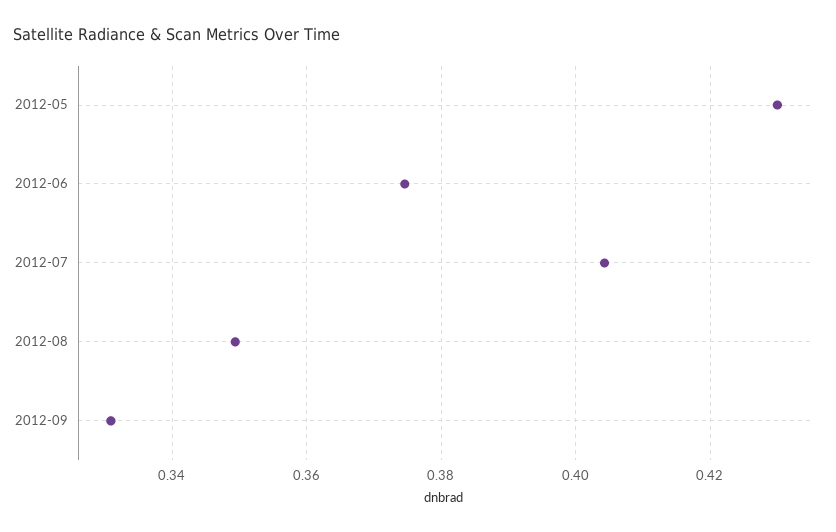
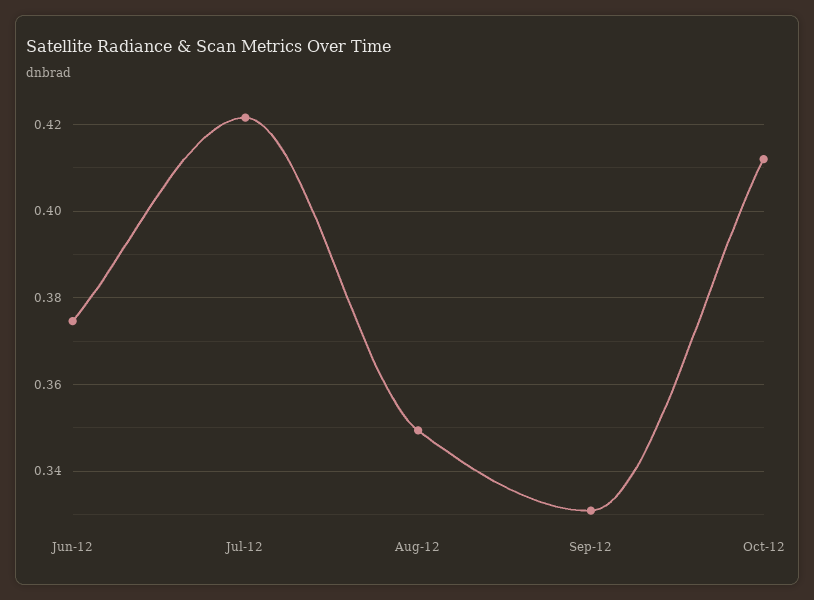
2012-05: 0.43 -> none
2012-07: 0.404 -> 0.422
Oct-12: none -> 0.412

